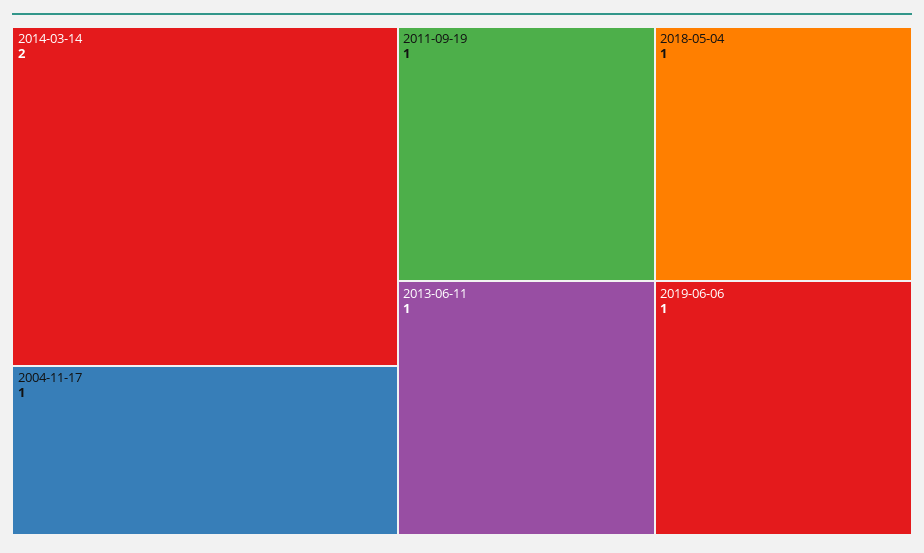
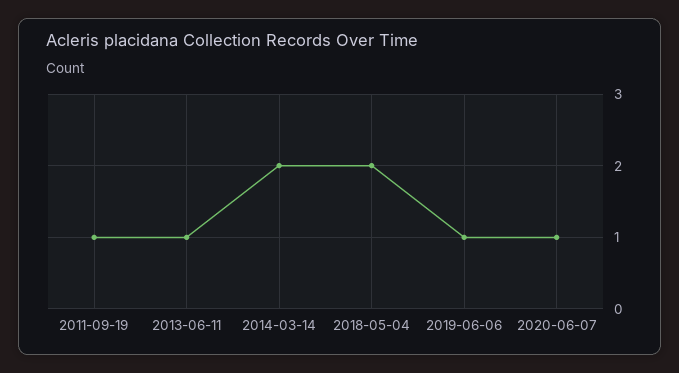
2004-11-17: 1 -> none
2018-05-04: 1 -> 2
2020-06-07: none -> 1

